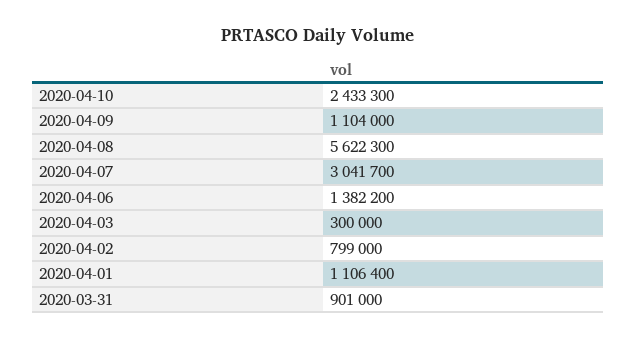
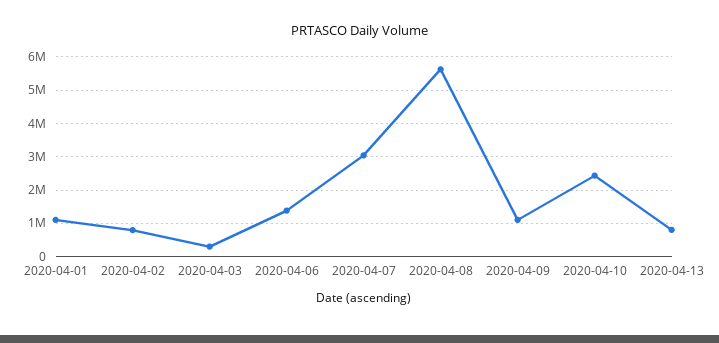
2020-03-31: 901000 -> none
2020-04-13: none -> 800000

